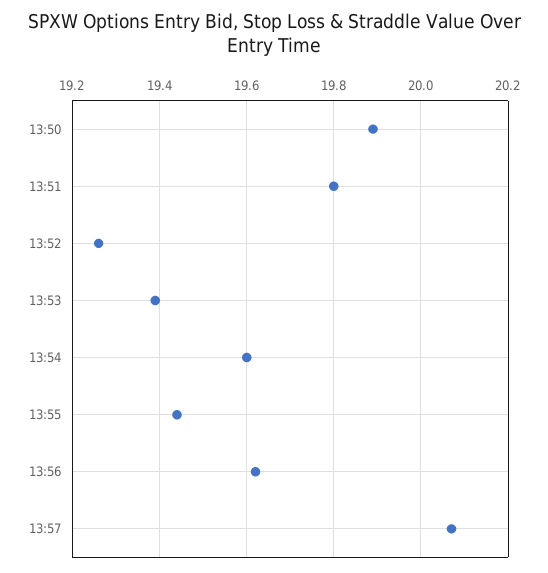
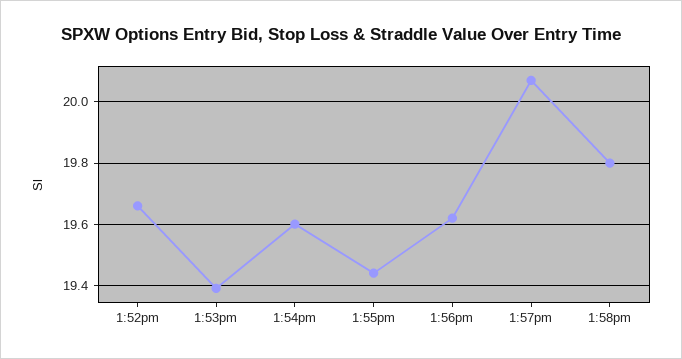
13:50: 19.9 -> none
13:51: 19.8 -> none
13:52: 19.25 -> 19.65
1:58pm: none -> 19.8

